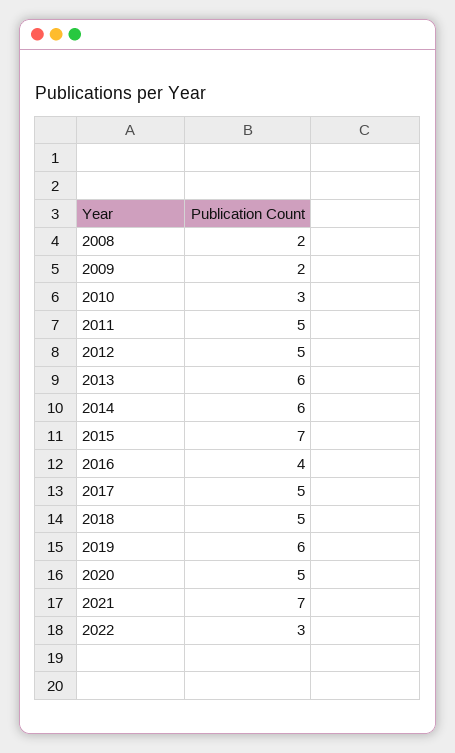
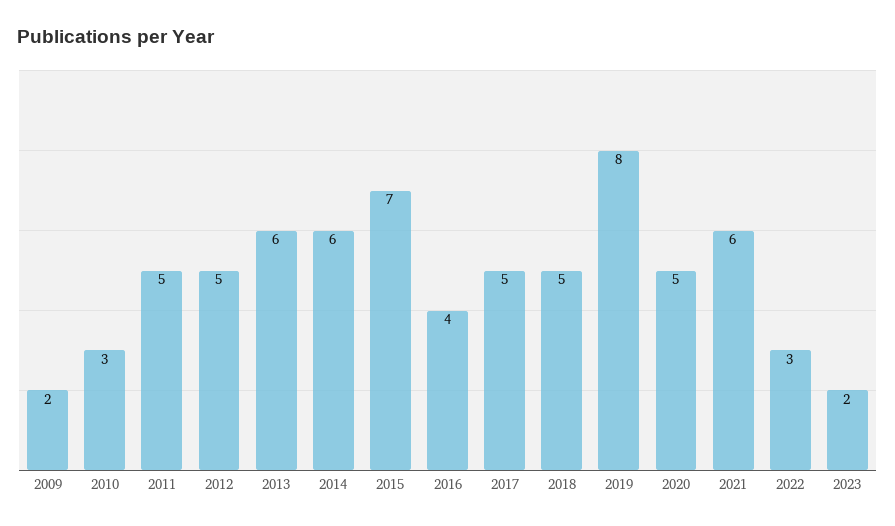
2008: 2 -> none
2019: 6 -> 8
2021: 7 -> 6
2023: none -> 2

